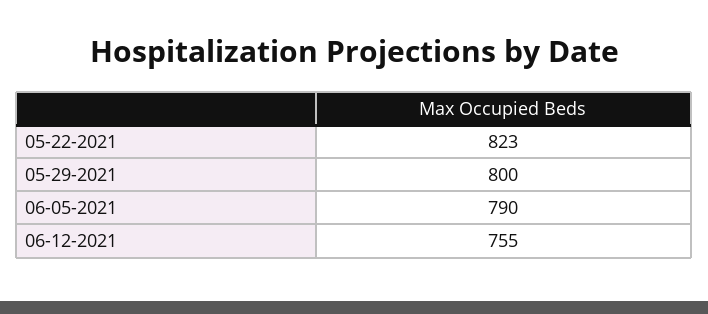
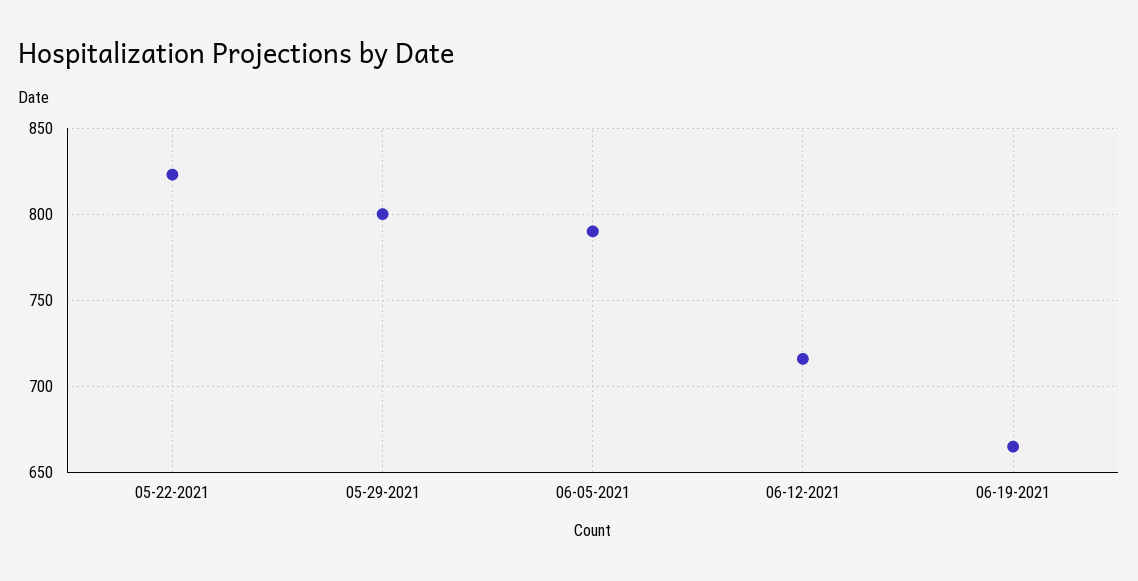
06-12-2021: 755 -> 715
06-19-2021: none -> 665

